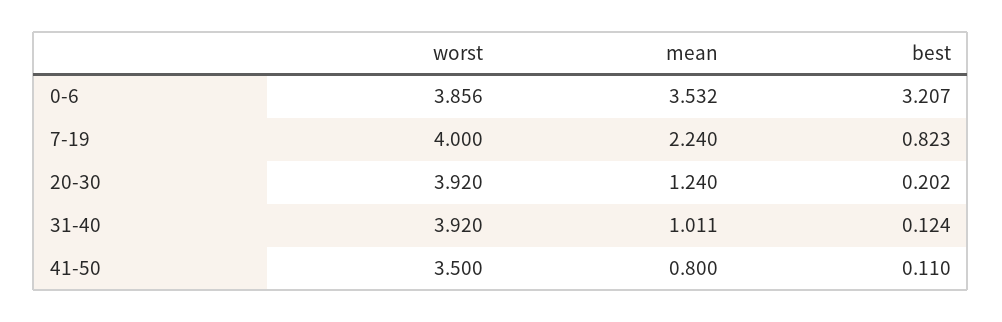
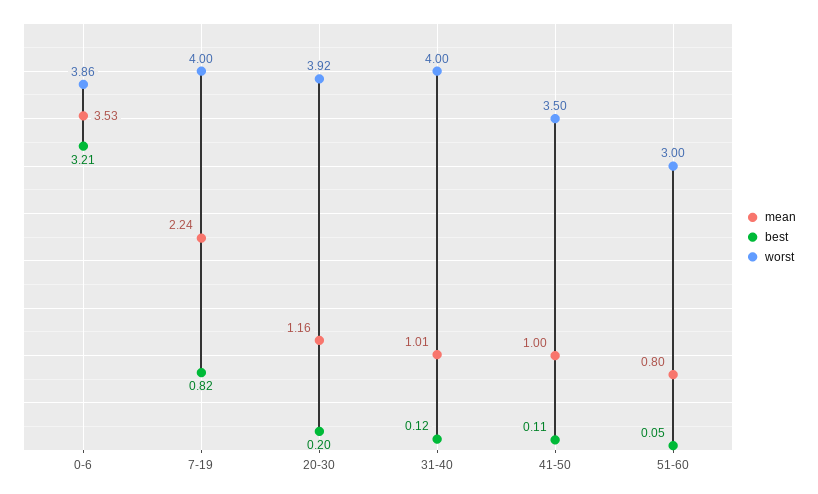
mean, 20-30: 1.24 -> 1.16
worst, 31-40: 3.92 -> 4
mean, 41-50: 0.8 -> 1
mean, 51-60: none -> 0.8
best, 51-60: none -> 0.05
worst, 51-60: none -> 3

